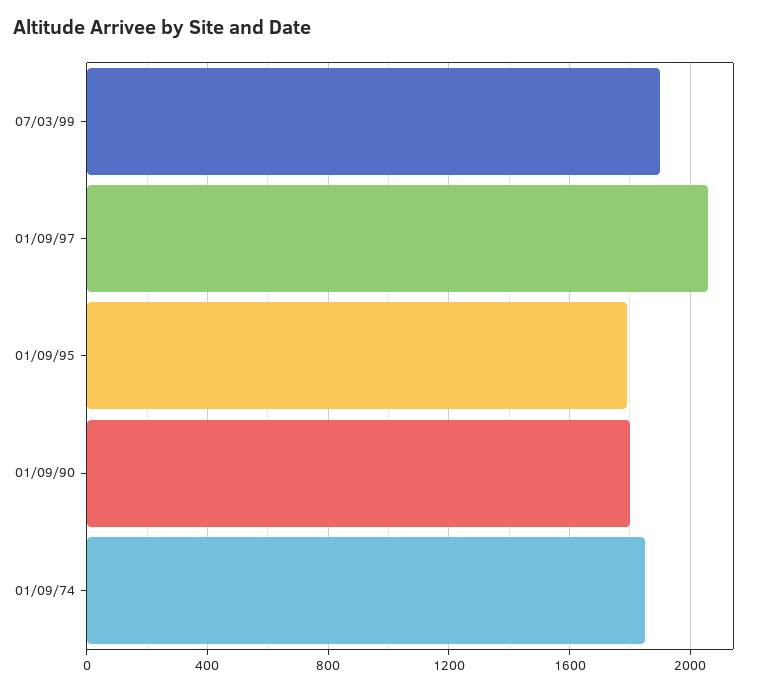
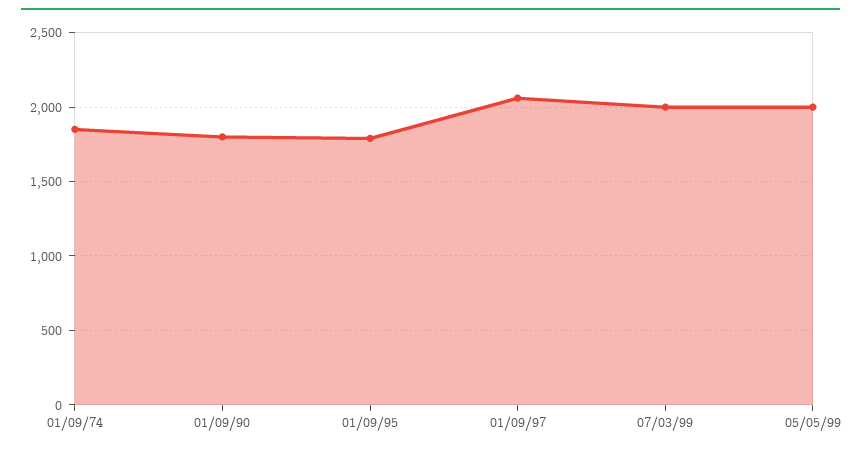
07/03/99: 1900 -> 2000
05/05/99: none -> 2000

